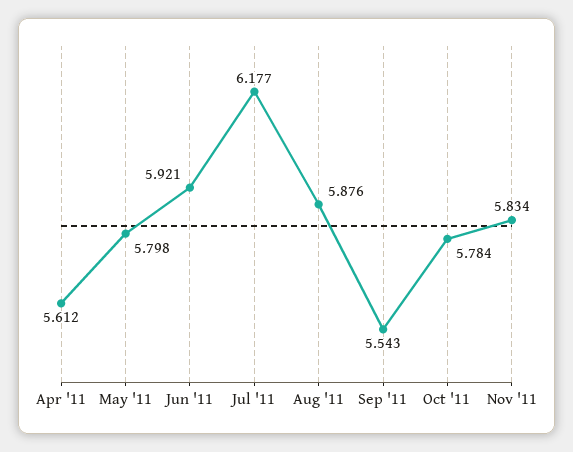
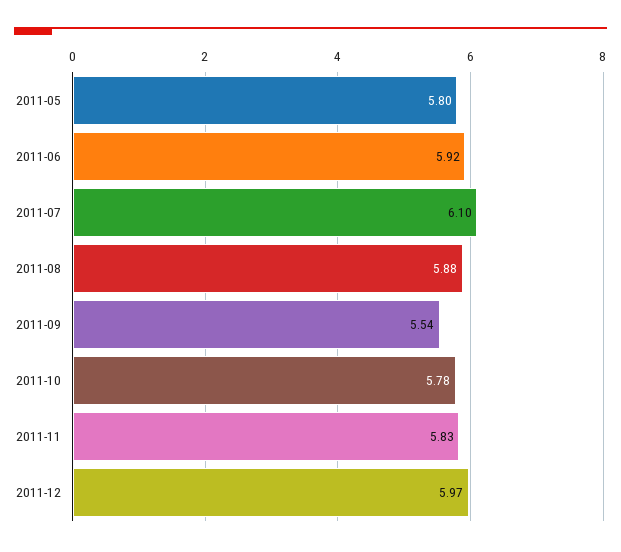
Apr '11: 5.612 -> none
Jul '11: 6.177 -> 6.1
2011-12: none -> 5.97

